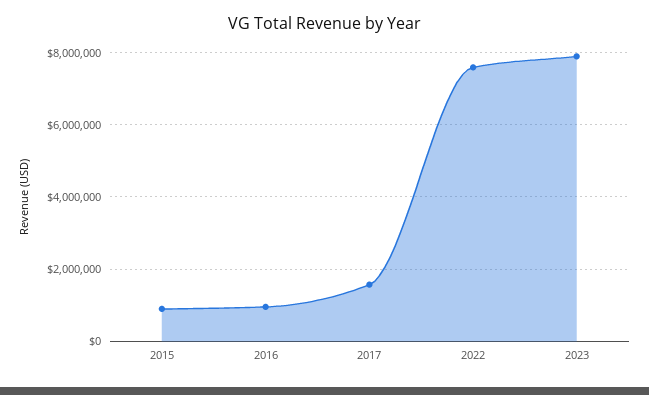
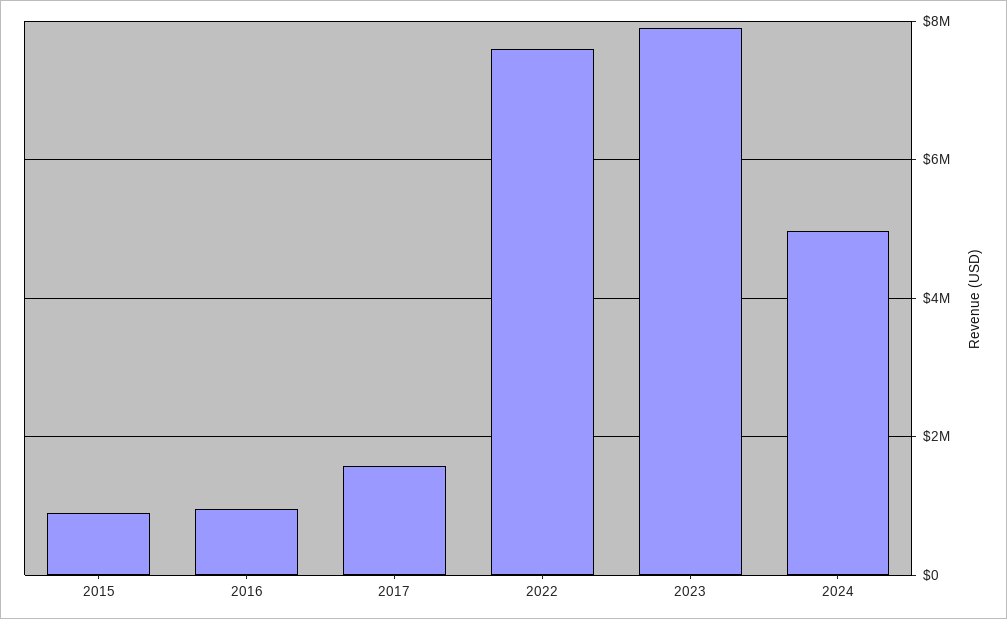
2024: none -> 5000000

